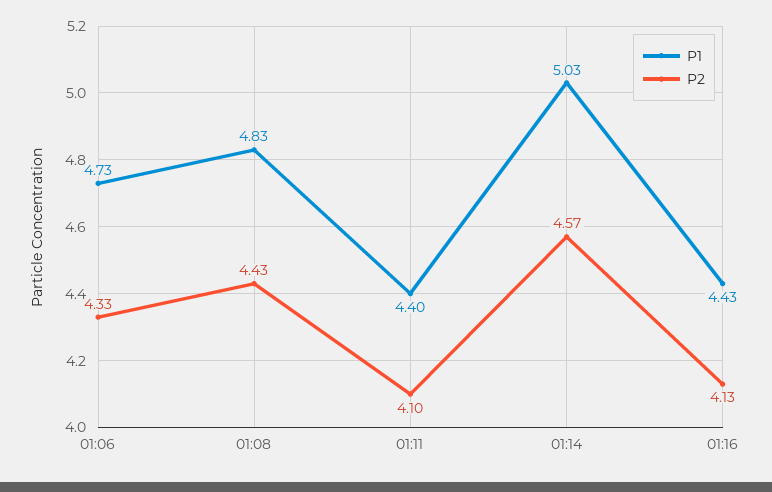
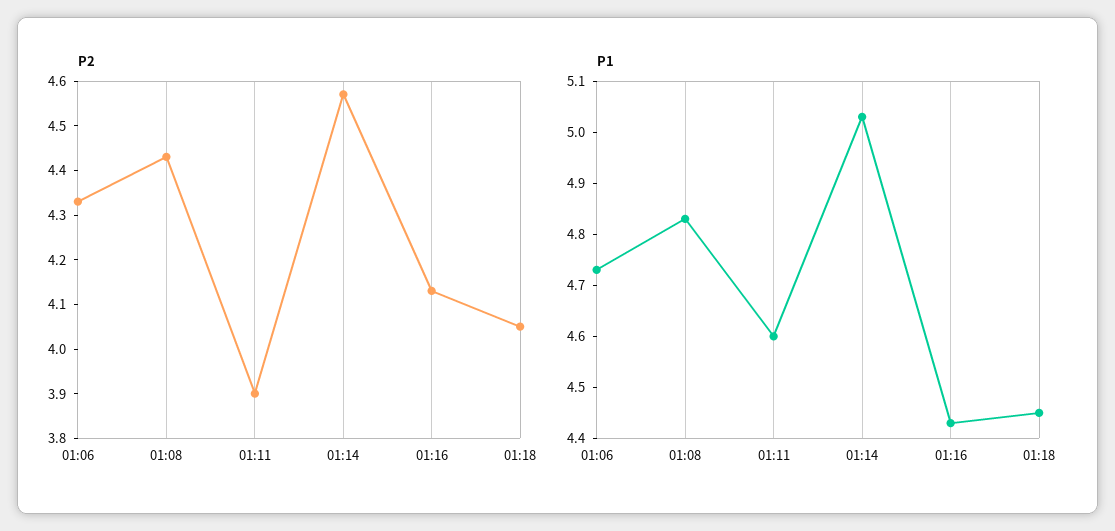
P1, 01:11: 4.4 -> 4.6
P2, 01:11: 4.1 -> 3.9
P2, 01:18: none -> 4.05
P1, 01:18: none -> 4.45

